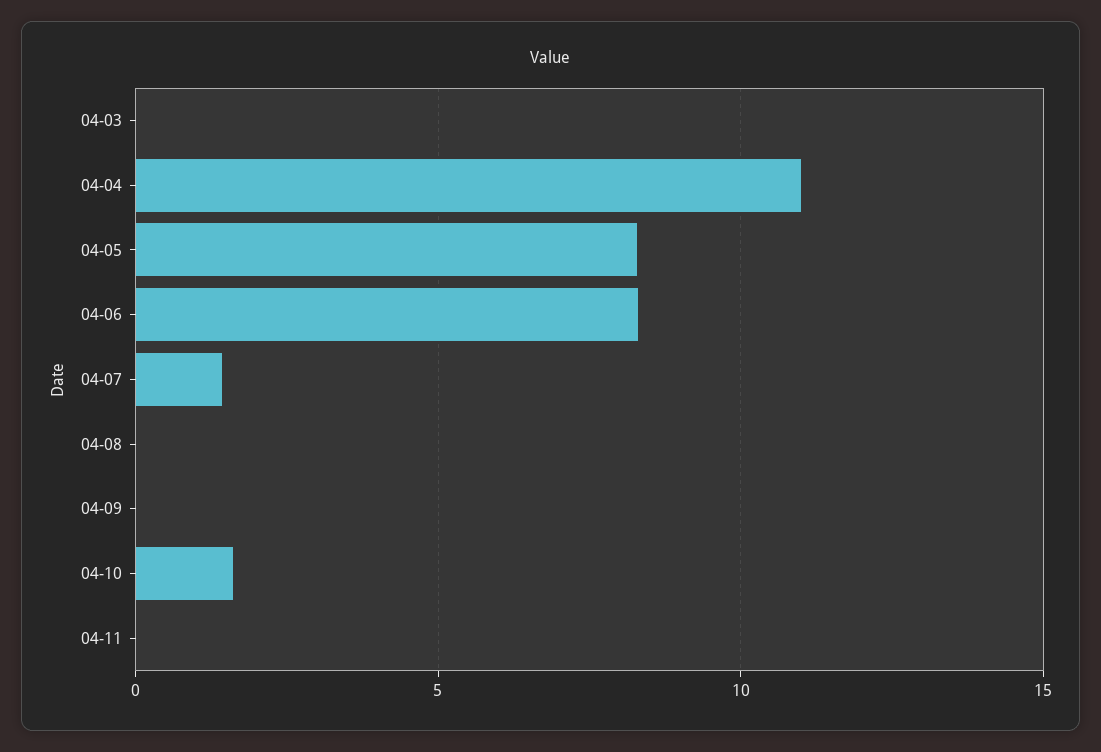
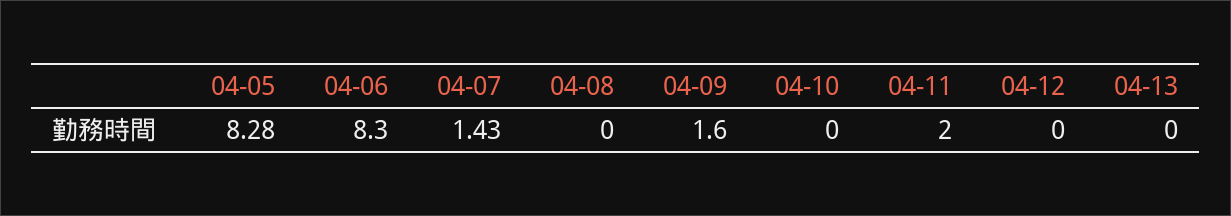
04-03: 0 -> none
04-04: 11 -> none
04-09: 0 -> 1.6
04-10: 1.5 -> 0
04-11: 0 -> 2
04-12: none -> 0
04-13: none -> 0

